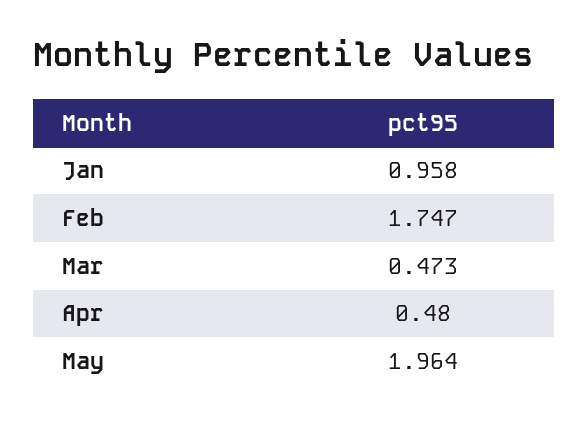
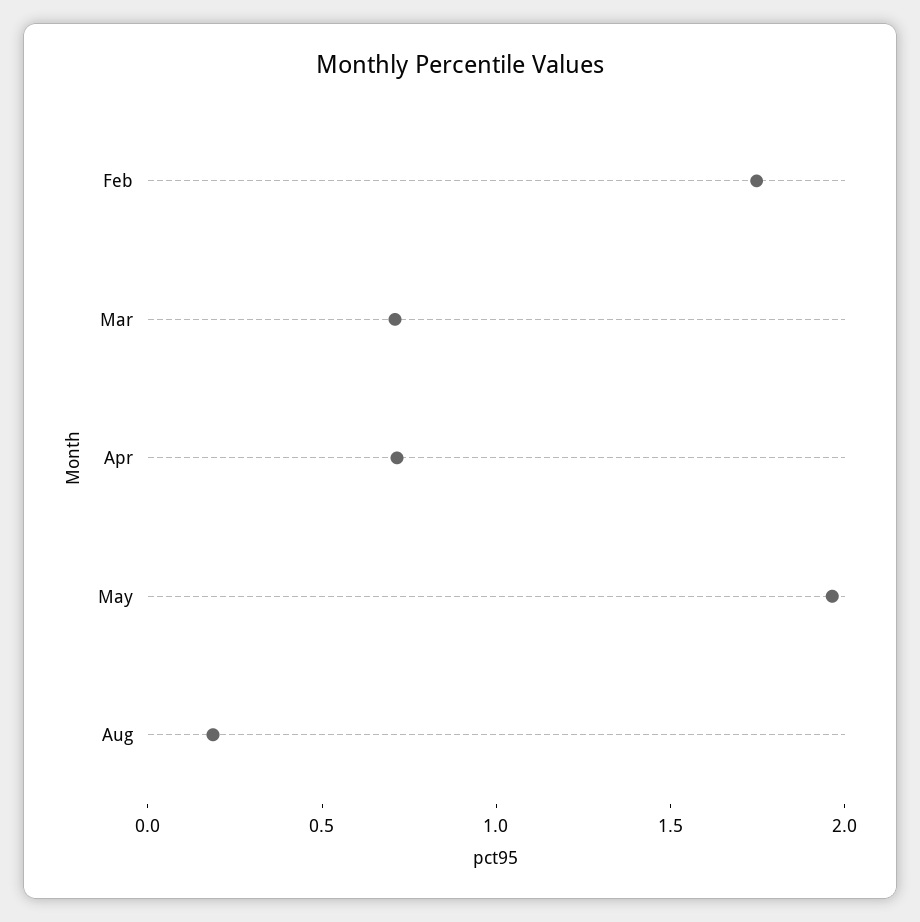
Jan: 0.958 -> none
Mar: 0.473 -> 0.7
Apr: 0.48 -> 0.7
Aug: none -> 0.2

